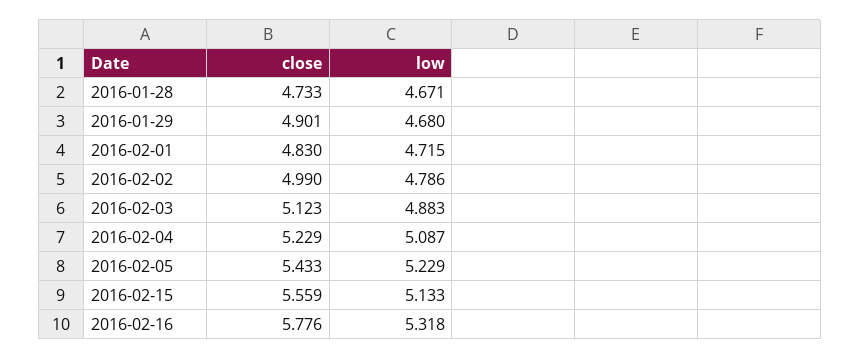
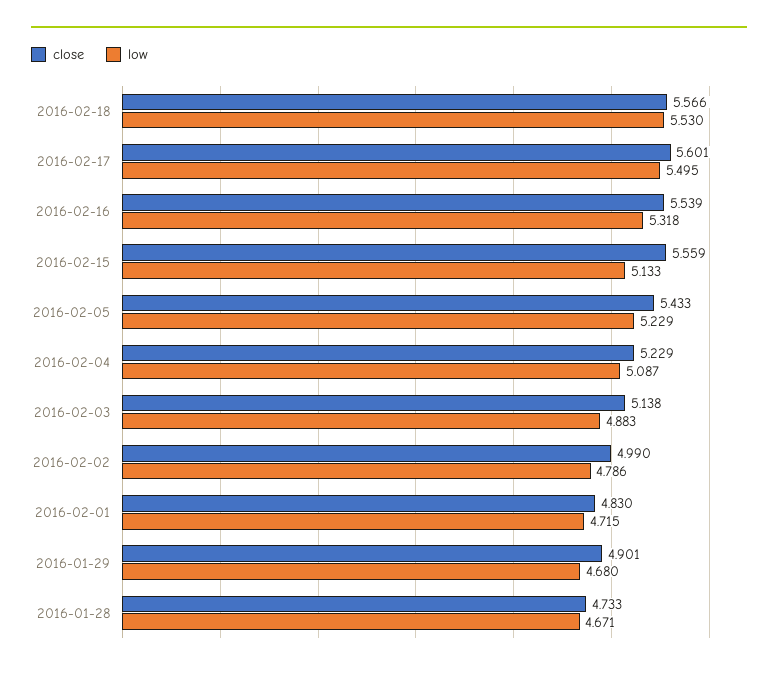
close, 2016-02-03: 5.123 -> 5.138
close, 2016-02-16: 5.776 -> 5.539
close, 2016-02-18: none -> 5.566
low, 2016-02-18: none -> 5.53
close, 2016-02-17: none -> 5.601
low, 2016-02-17: none -> 5.495

